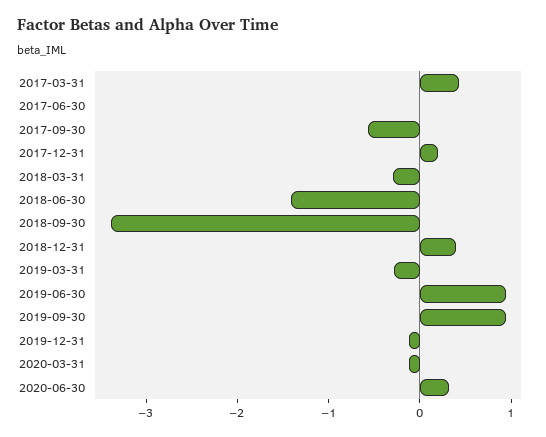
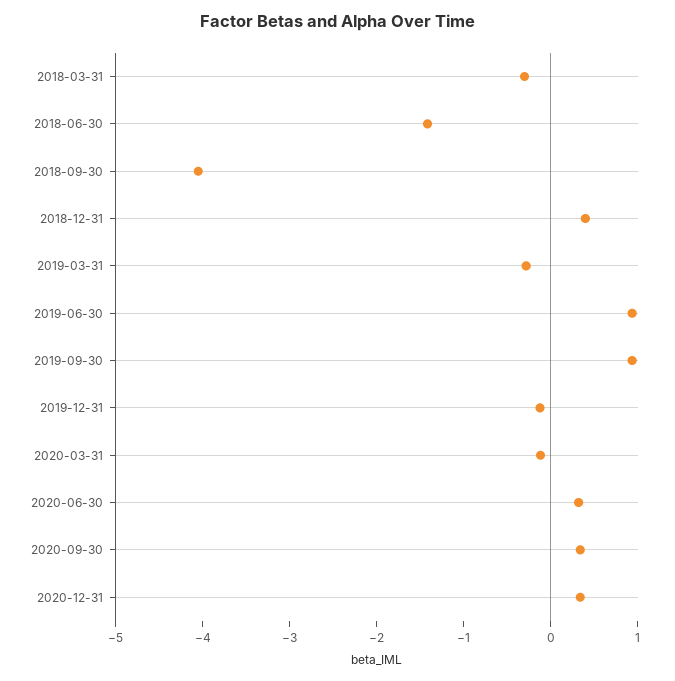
2017-03-31: 0.4 -> none
2017-06-30: 0 -> none
2017-09-30: -0.6 -> none
2017-12-31: 0.2 -> none
2018-09-30: -3.4 -> -4
2020-09-30: none -> 0.4
2020-12-31: none -> 0.4

